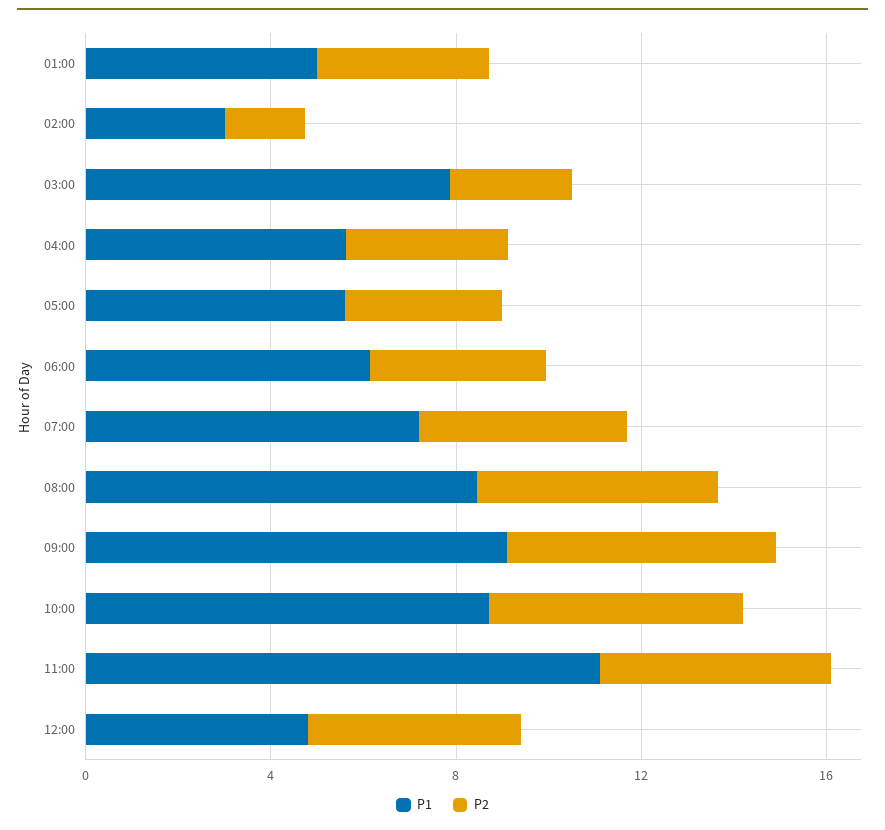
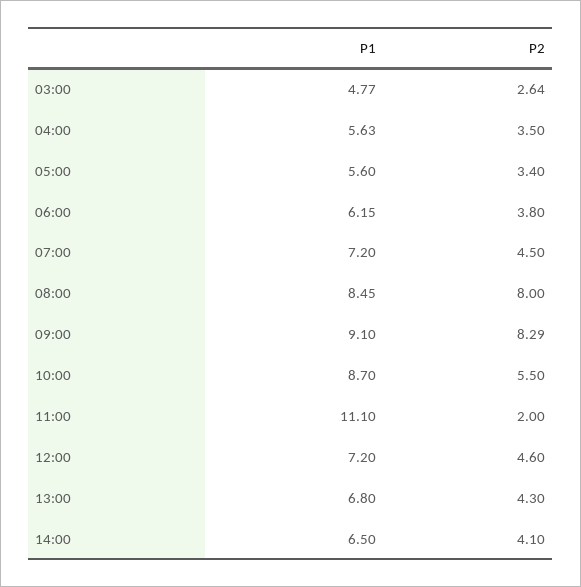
P1, 01:00: 5 -> none
P2, 01:00: 4 -> none
P1, 02:00: 3 -> none
P2, 02:00: 2 -> none
P1, 03:00: 8 -> 4.77
P2, 08:00: 5 -> 8
P2, 09:00: 6 -> 8.29
P2, 11:00: 5 -> 2
P1, 12:00: 5 -> 7.2
P1, 13:00: none -> 6.8
P2, 13:00: none -> 4.3
P1, 14:00: none -> 6.5
P2, 14:00: none -> 4.1

